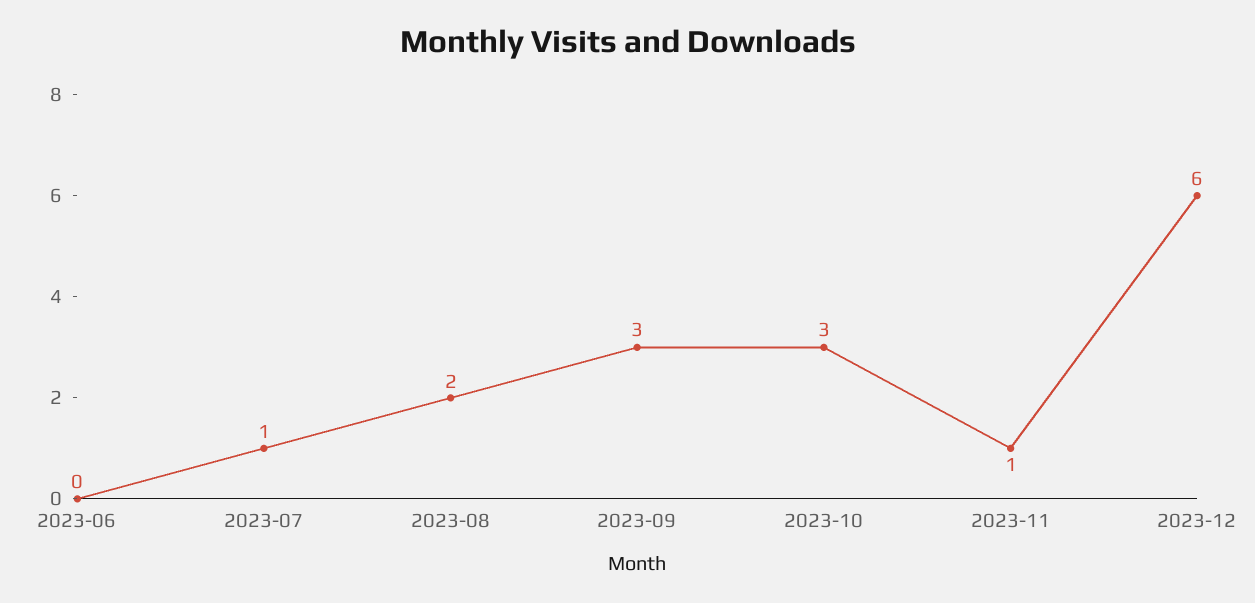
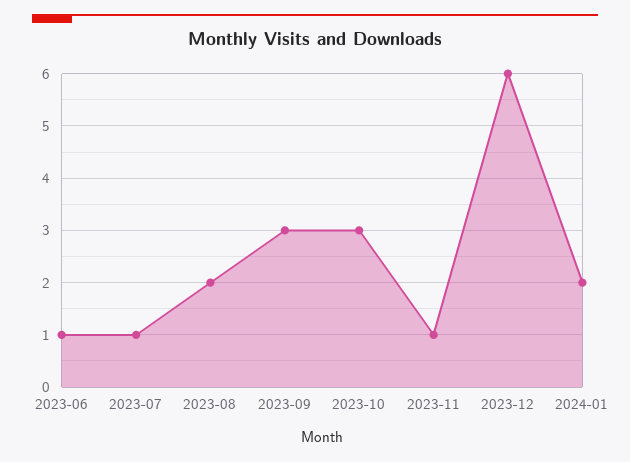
2023-06: 0 -> 1
2024-01: none -> 2

